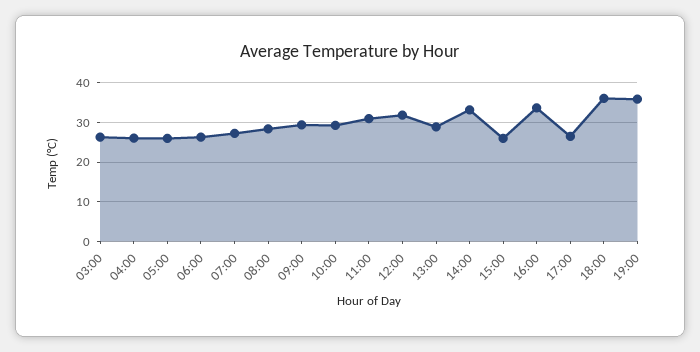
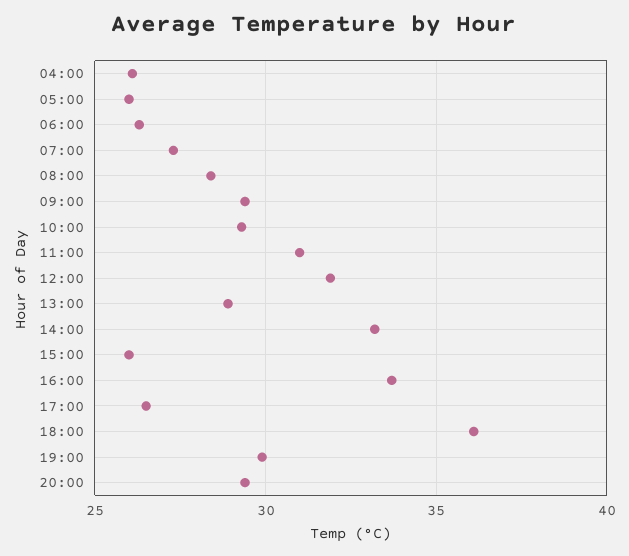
03:00: 26 -> none
19:00: 36 -> 30
20:00: none -> 29.5

